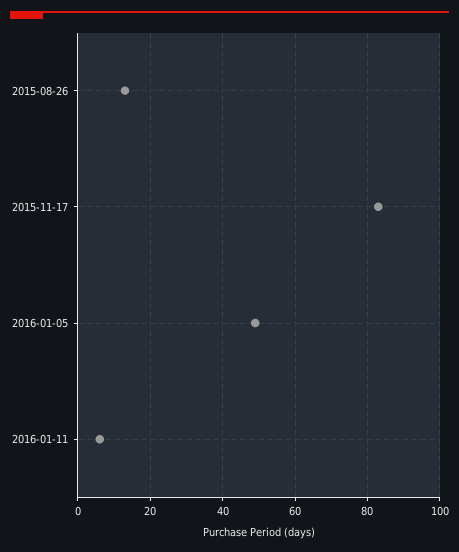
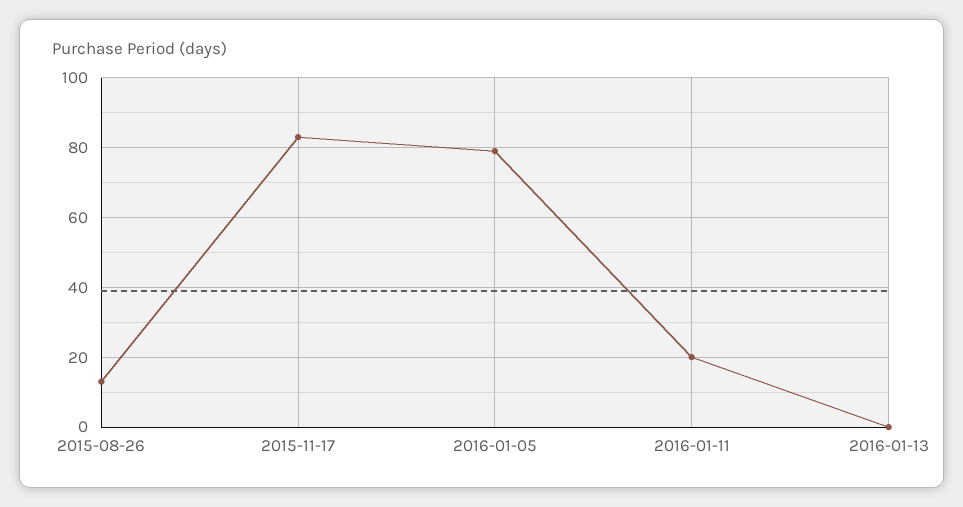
2016-01-05: 50 -> 80
2016-01-11: 5 -> 20
2016-01-13: none -> 0

